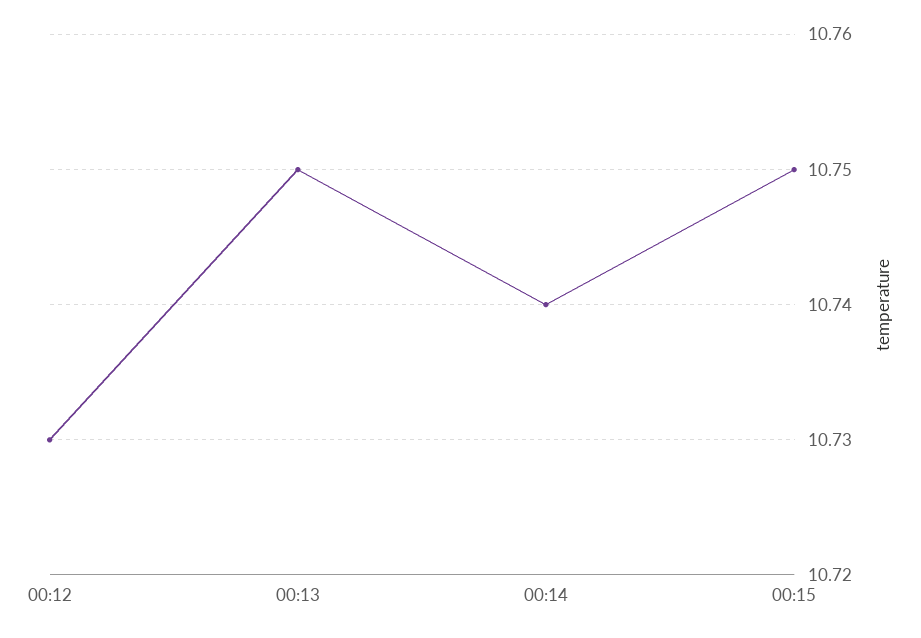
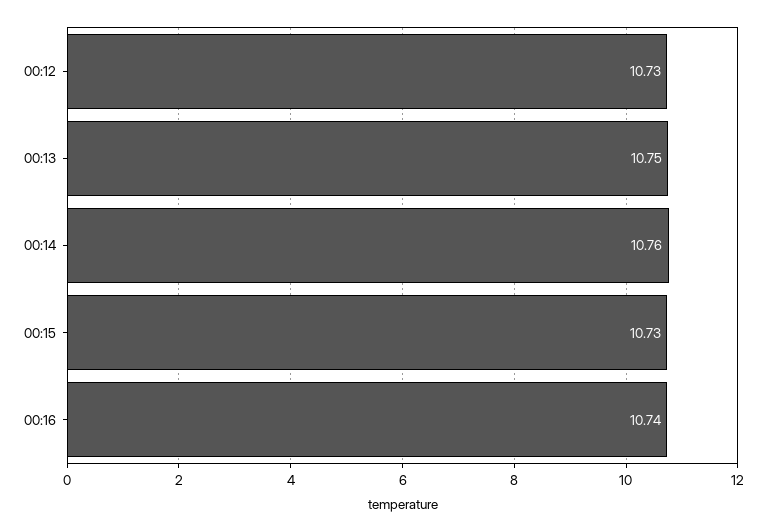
00:14: 10.74 -> 10.76
00:15: 10.75 -> 10.73
00:16: none -> 10.74

